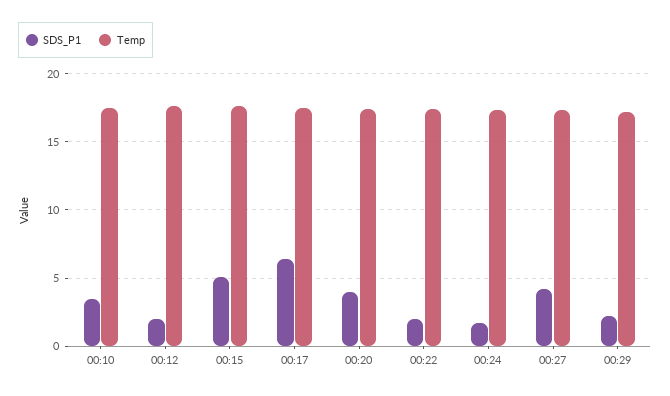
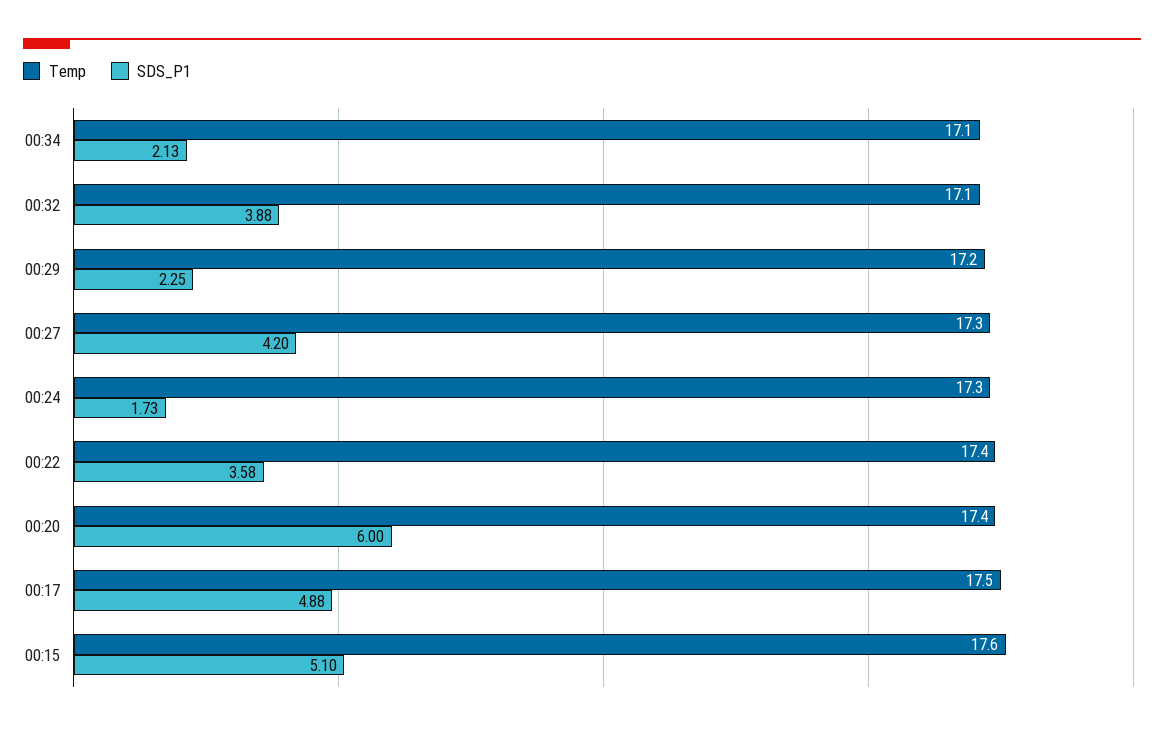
SDS_P1, 00:10: 3.5 -> none
Temp, 00:10: 17.5 -> none
SDS_P1, 00:12: 2 -> none
Temp, 00:12: 17.5 -> none
SDS_P1, 00:17: 6.5 -> 4.88
SDS_P1, 00:20: 4 -> 6
SDS_P1, 00:22: 2 -> 3.58
Temp, 00:34: none -> 17.1
SDS_P1, 00:34: none -> 2.13
Temp, 00:32: none -> 17.1
SDS_P1, 00:32: none -> 3.88

